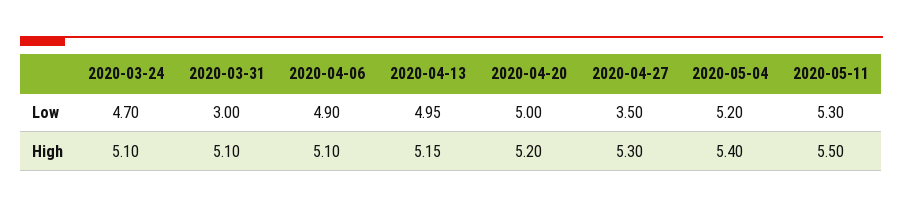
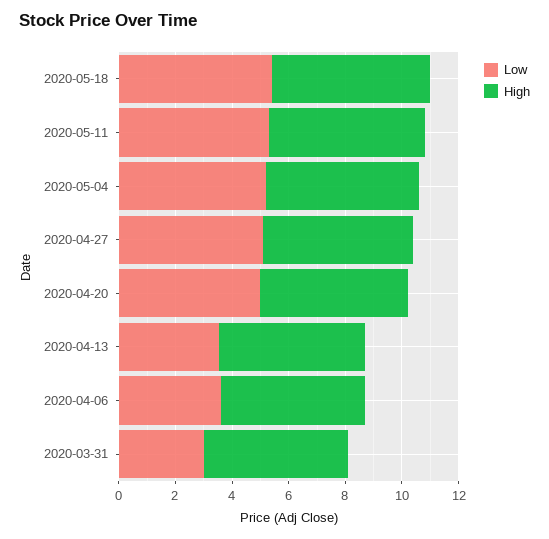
Low, 2020-03-24: 4.7 -> none
Low, 2020-04-06: 4.9 -> 3.5
Low, 2020-04-13: 4.95 -> 3.5
Low, 2020-04-27: 3.5 -> 5
High, 2020-03-24: 5.1 -> none
Low, 2020-05-18: none -> 5.5
High, 2020-05-18: none -> 5.5

